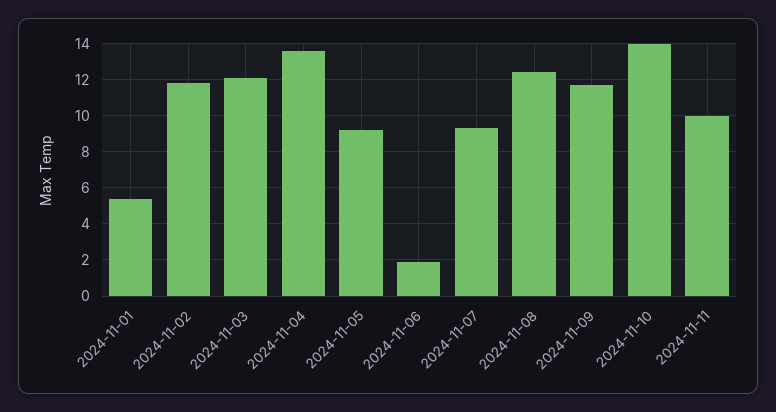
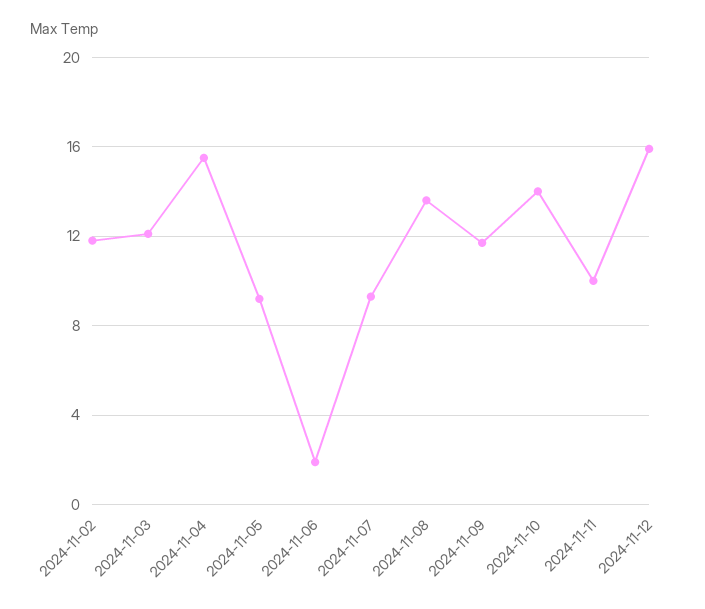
2024-11-01: 5.5 -> none
2024-11-04: 13.5 -> 15.5
2024-11-08: 12.5 -> 13.5
2024-11-12: none -> 16

